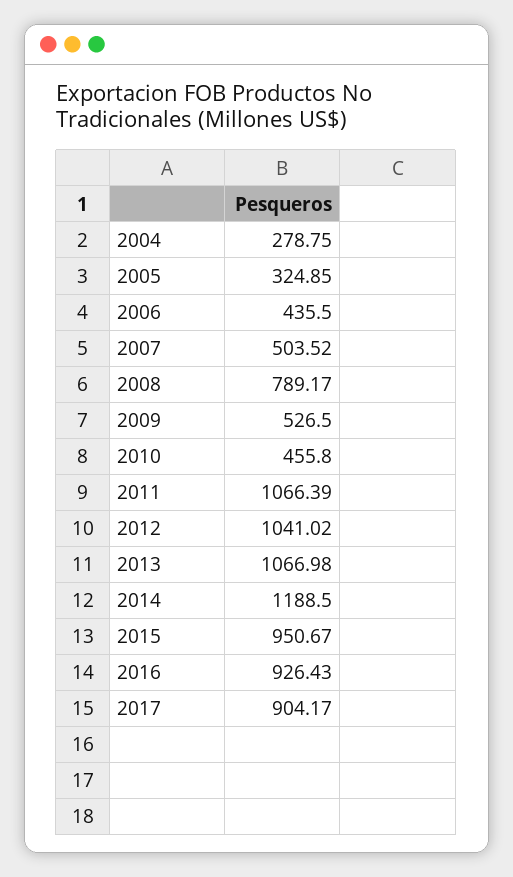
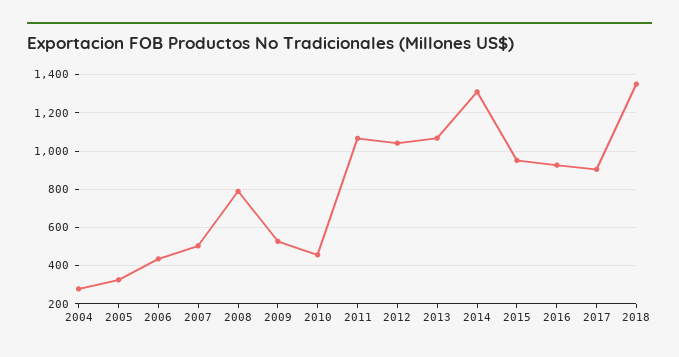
2014: 1188.5 -> 1300
2018: none -> 1350

